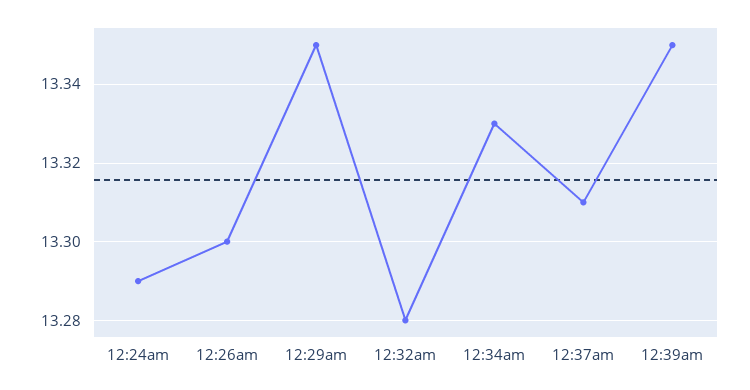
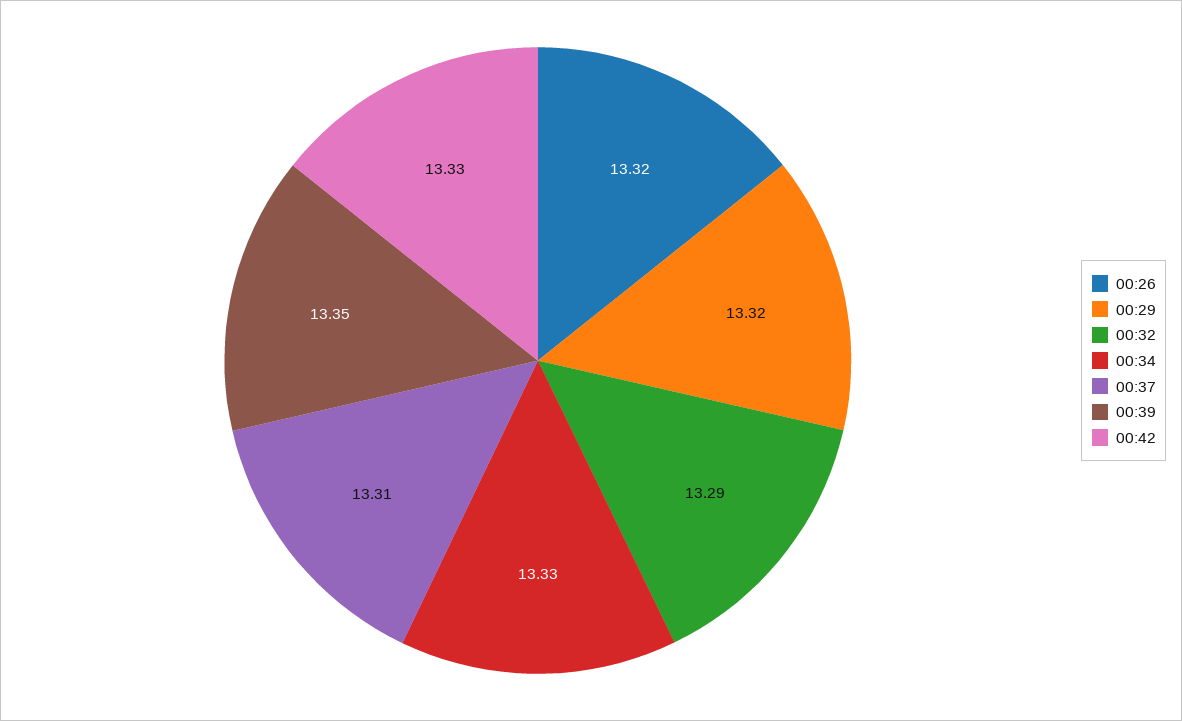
12:24am: 13.29 -> none
12:26am: 13.3 -> 13.32
12:29am: 13.35 -> 13.32
12:32am: 13.28 -> 13.29
00:42: none -> 13.33

